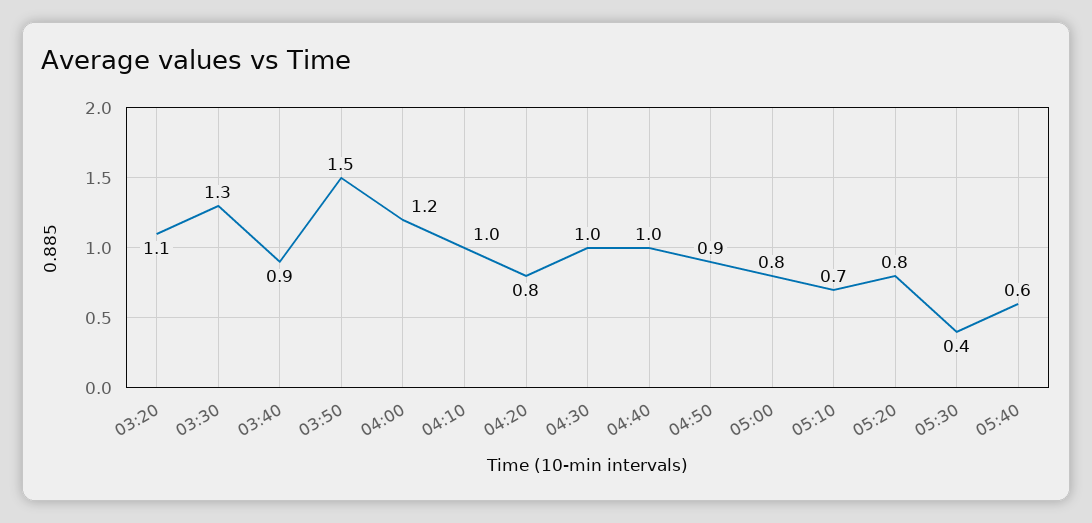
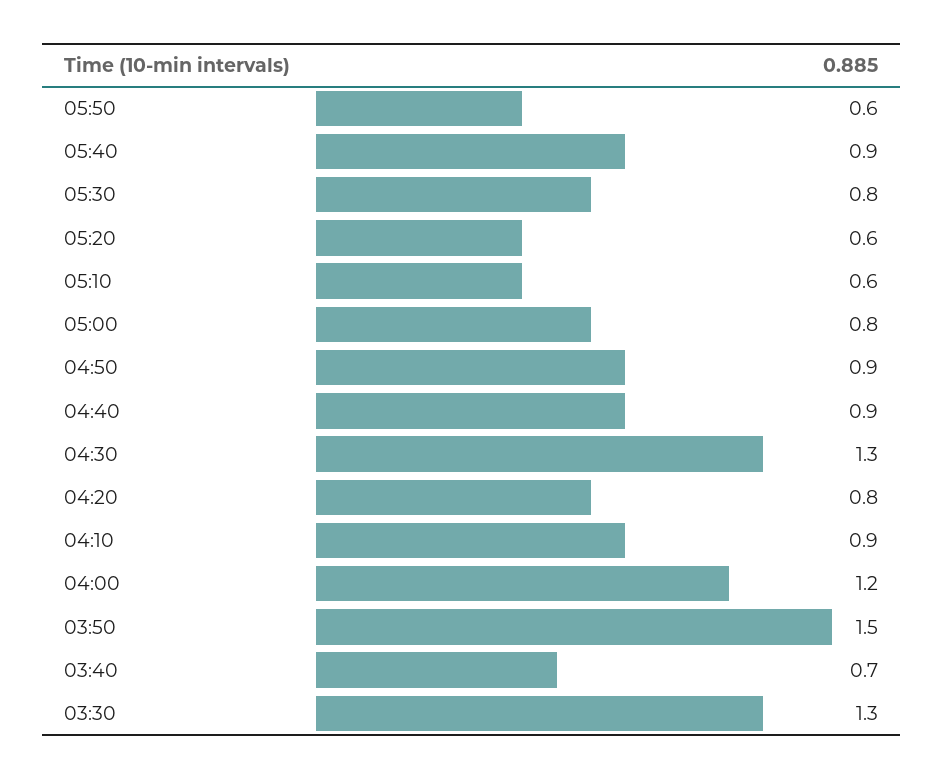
03:20: 1.1 -> none
03:40: 0.9 -> 0.7
04:10: 1 -> 0.9
04:30: 1 -> 1.3
04:40: 1 -> 0.9
05:10: 0.7 -> 0.6
05:20: 0.8 -> 0.6
05:30: 0.4 -> 0.8
05:40: 0.6 -> 0.9
05:50: none -> 0.6

